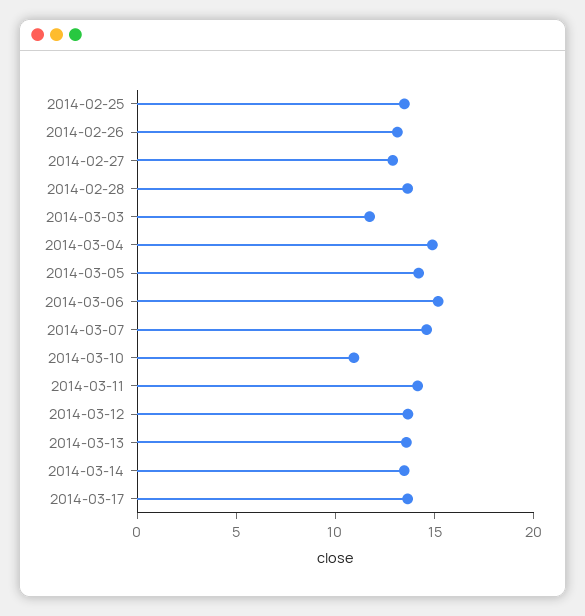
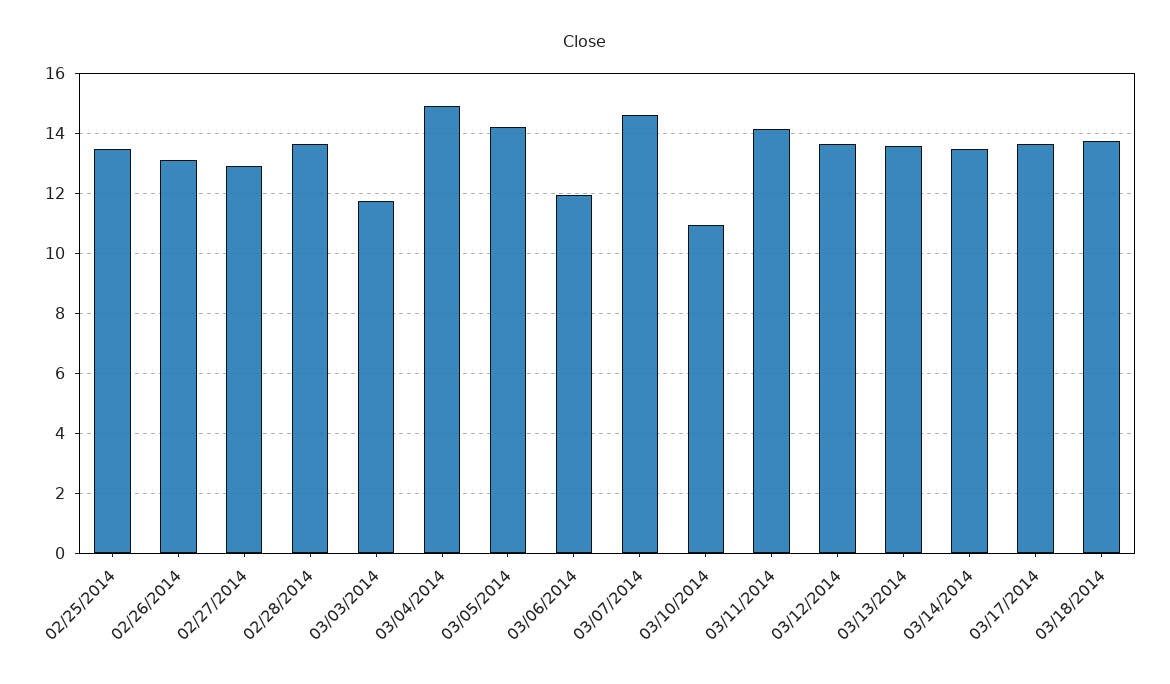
2014-03-06: 15 -> 12
03/18/2014: none -> 13.75

